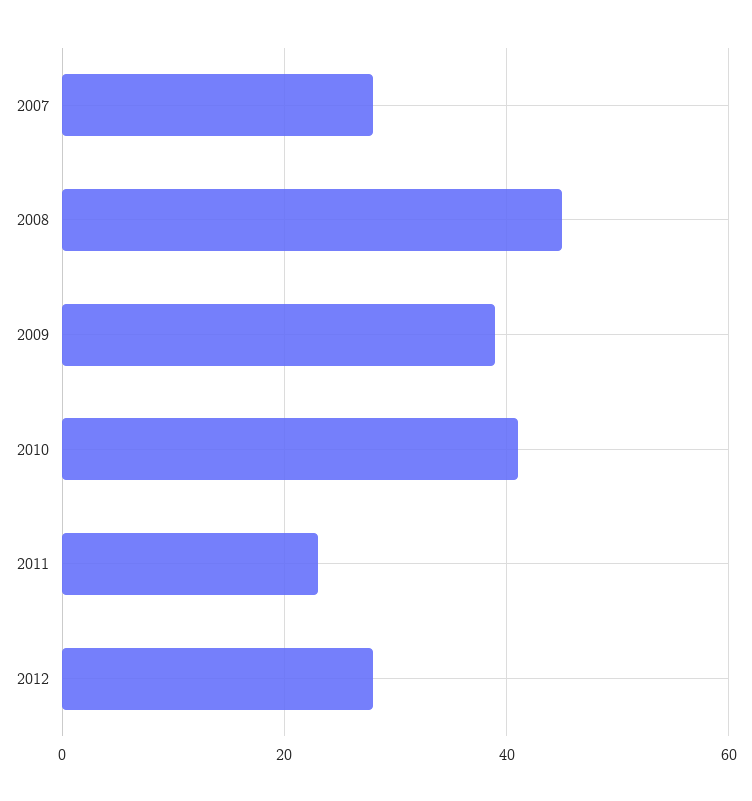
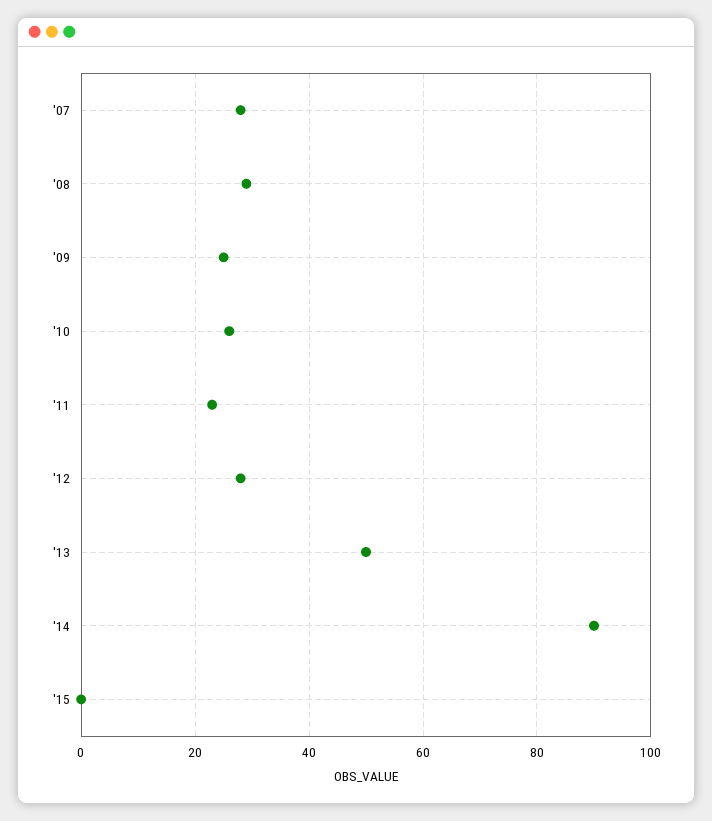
2008: 45 -> 30
2009: 40 -> 25
2010: 40 -> 25
'13: none -> 50
'14: none -> 90
'15: none -> 0

